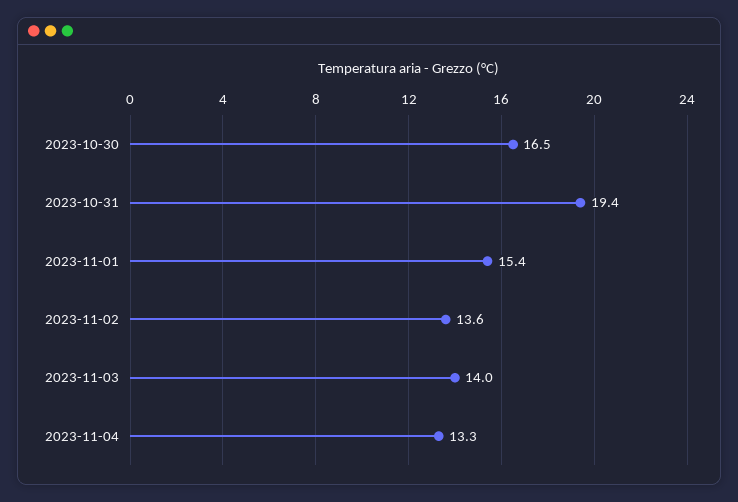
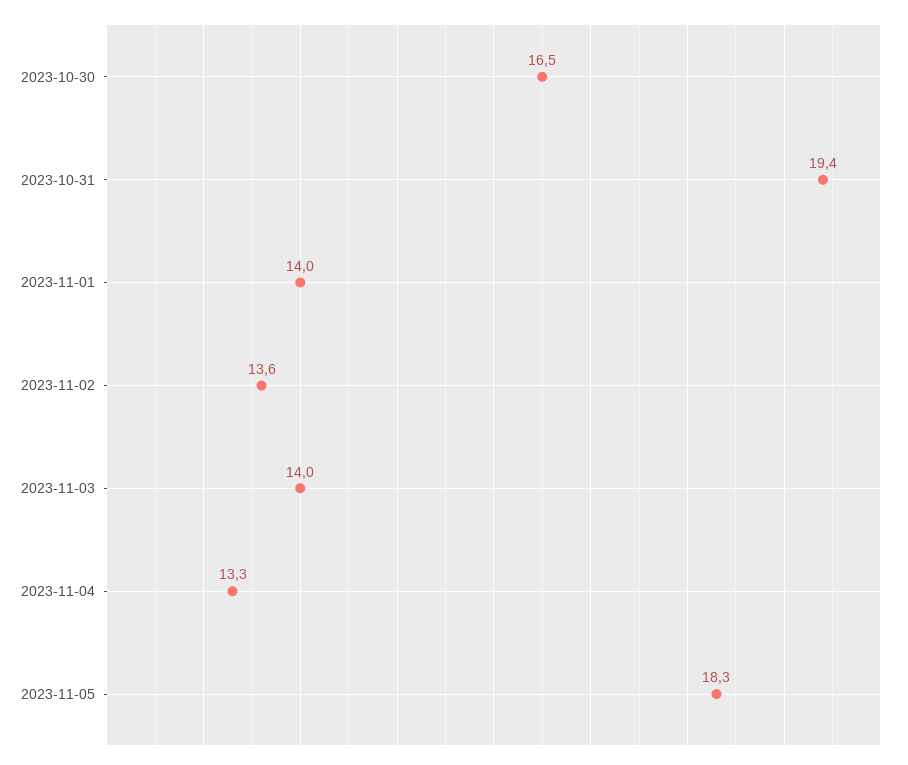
2023-11-01: 15.4 -> 14
2023-11-05: none -> 18.3

